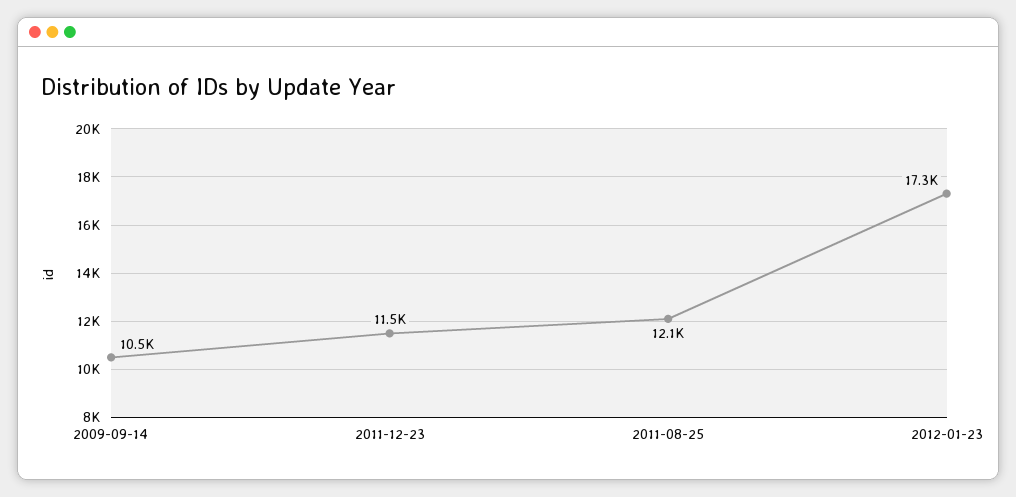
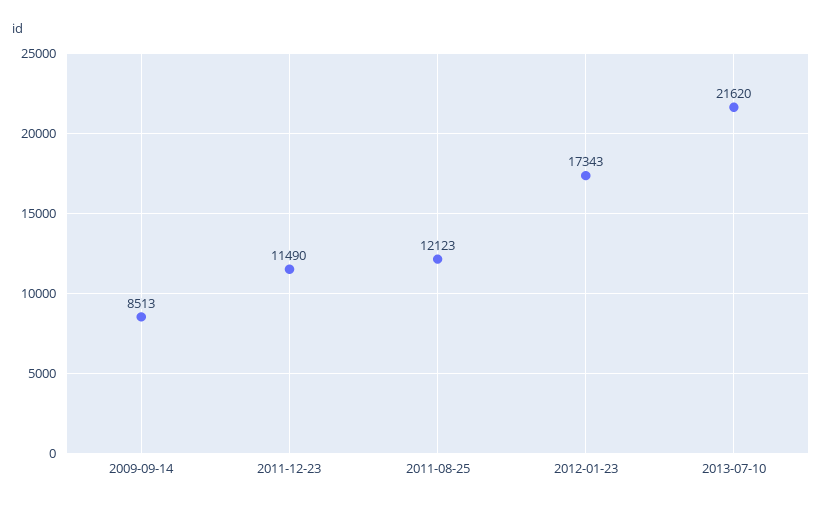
2009-09-14: 10500 -> 8513
2013-07-10: none -> 21620

